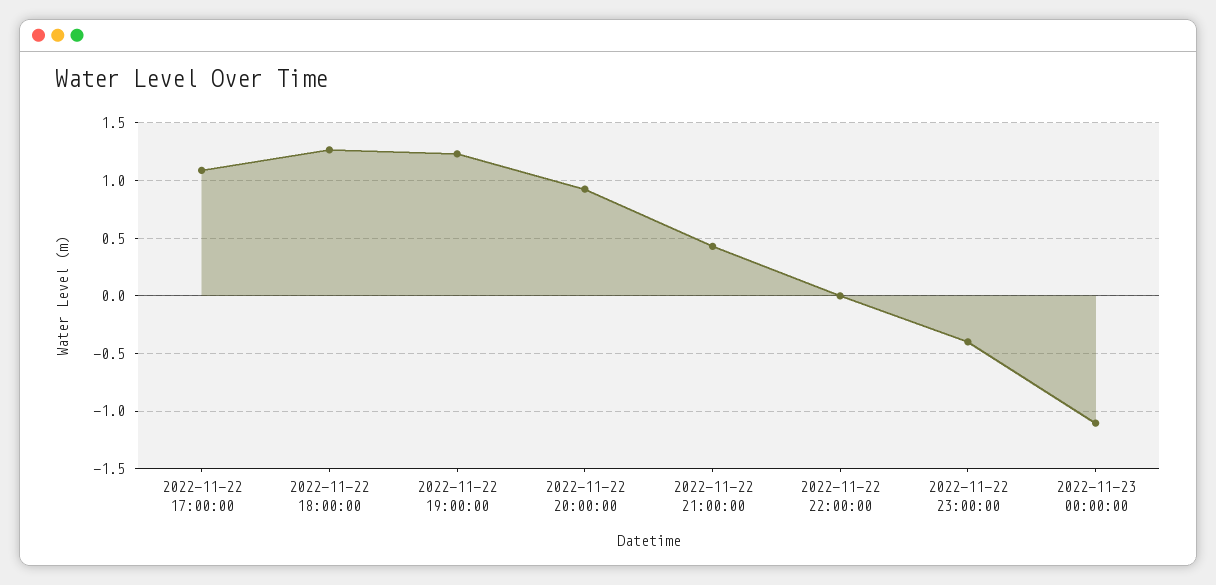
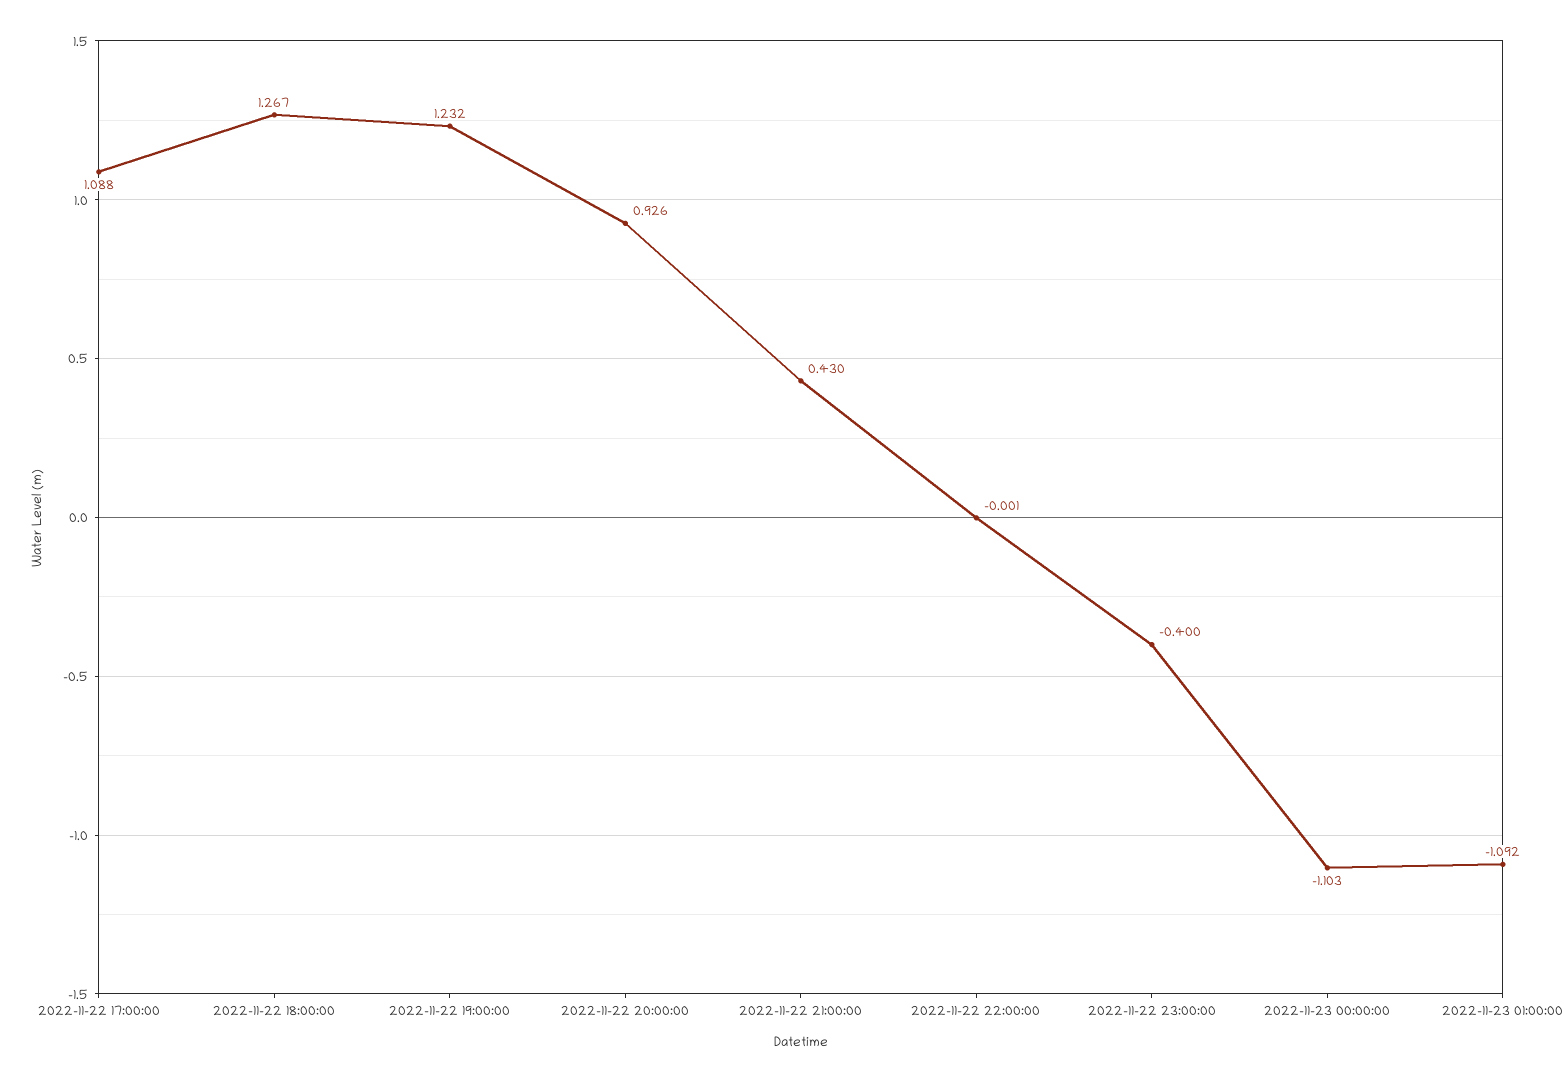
2022-11-23 01:00:00: none -> -1.092

